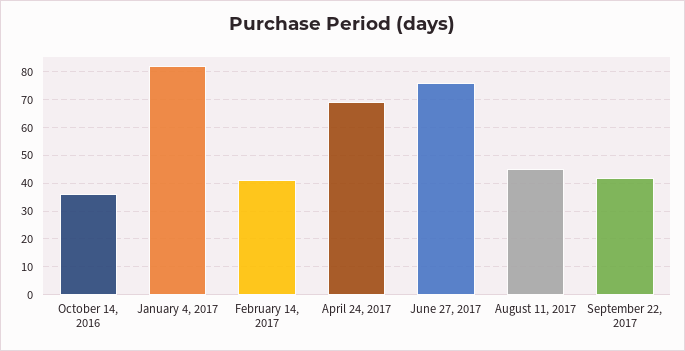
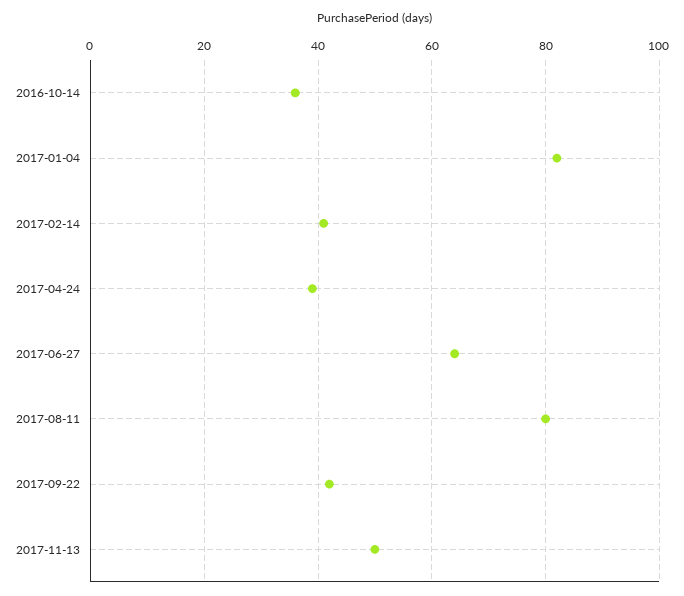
April 24, 2017: 70 -> 40
June 27, 2017: 75 -> 65
August 11, 2017: 45 -> 80
2017-11-13: none -> 50

